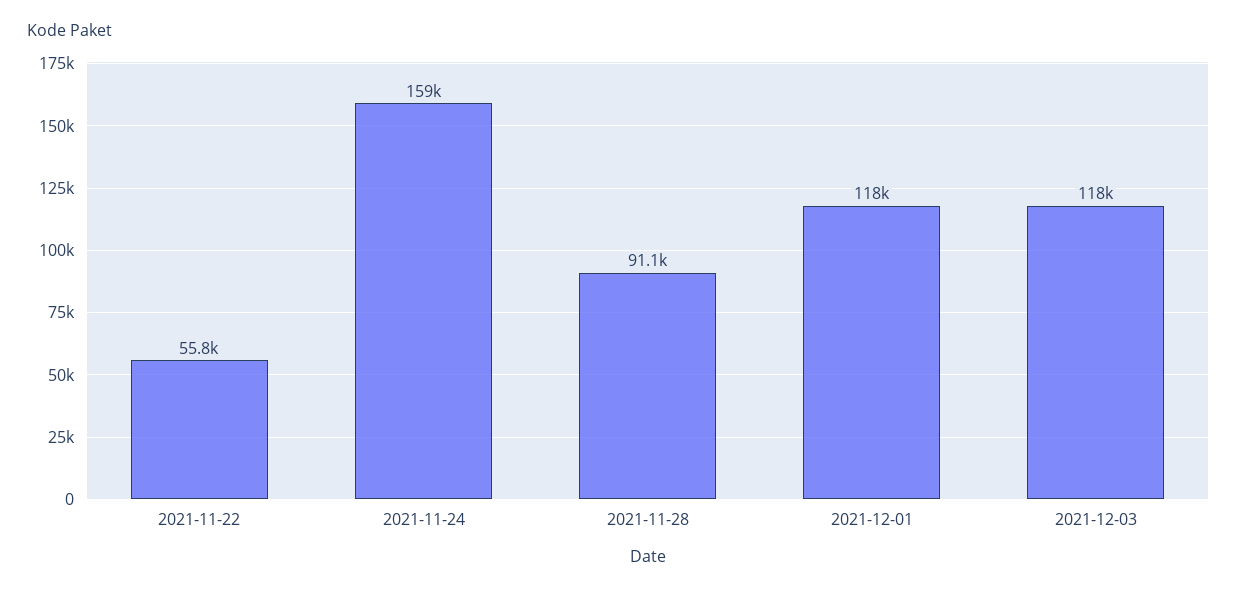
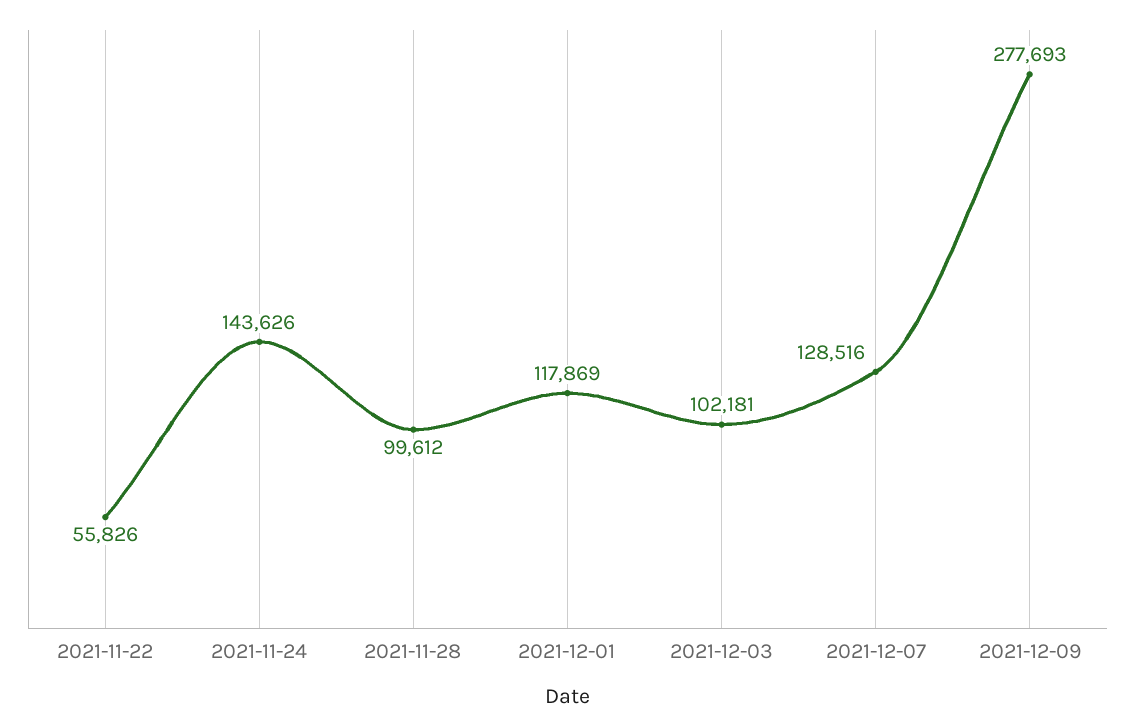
2021-11-24: 159000 -> 143626
2021-11-28: 91100 -> 99612
2021-12-03: 118000 -> 102181
2021-12-07: none -> 128516
2021-12-09: none -> 277693

